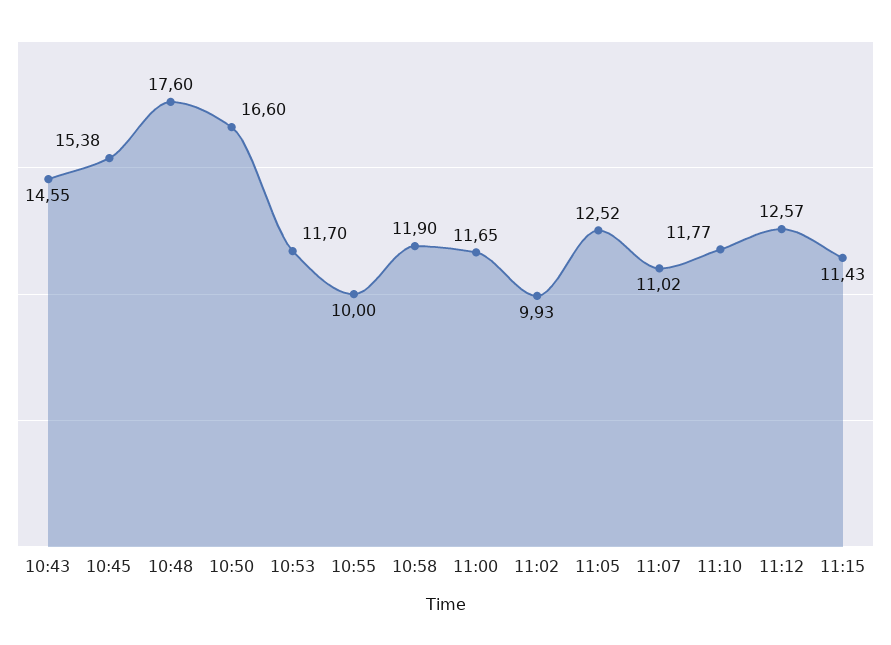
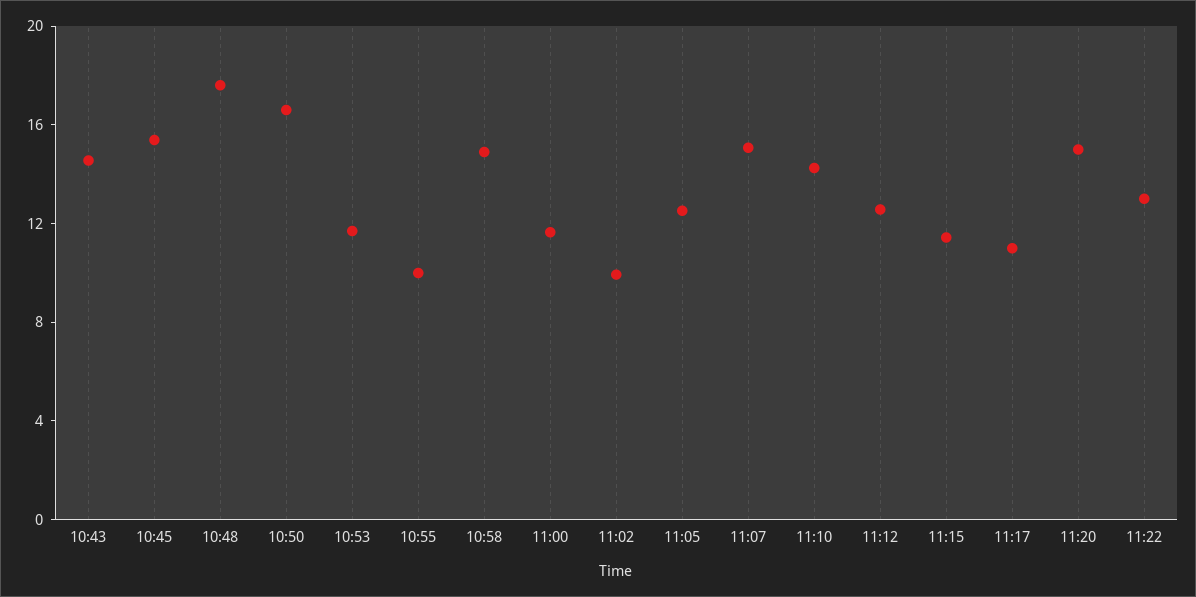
10:58: 11.9 -> 15
11:07: 11.02 -> 15
11:10: 11.77 -> 14
11:17: none -> 11
11:20: none -> 15
11:22: none -> 13

